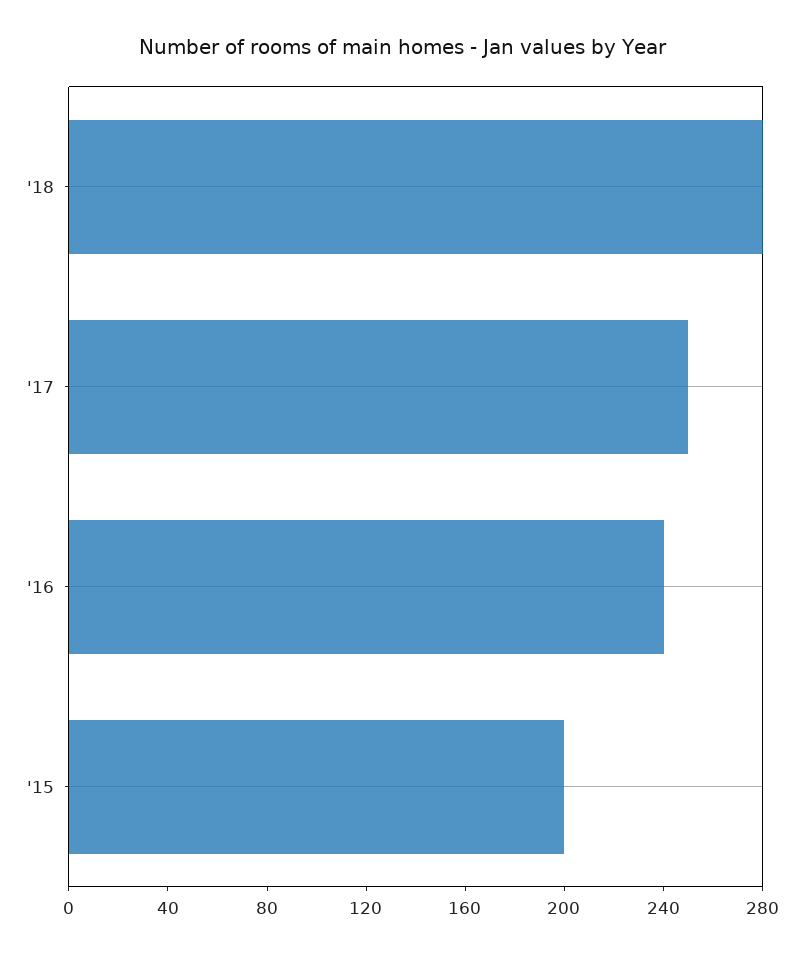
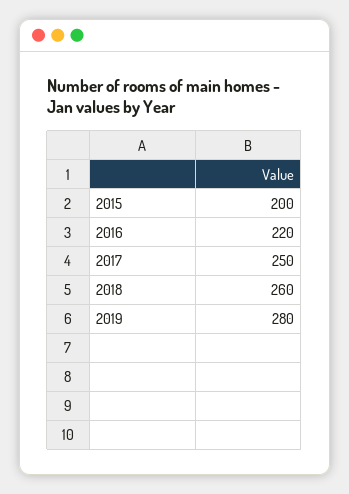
'18: 280 -> 260
'16: 240 -> 220
2019: none -> 280

